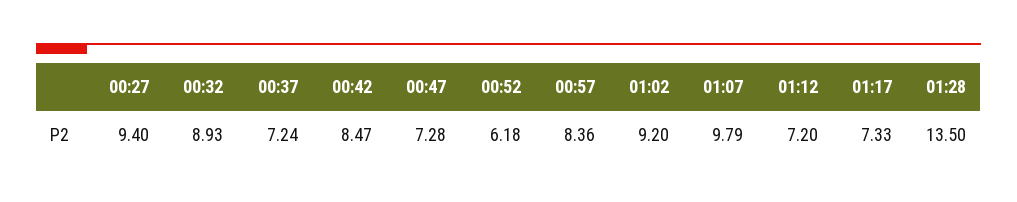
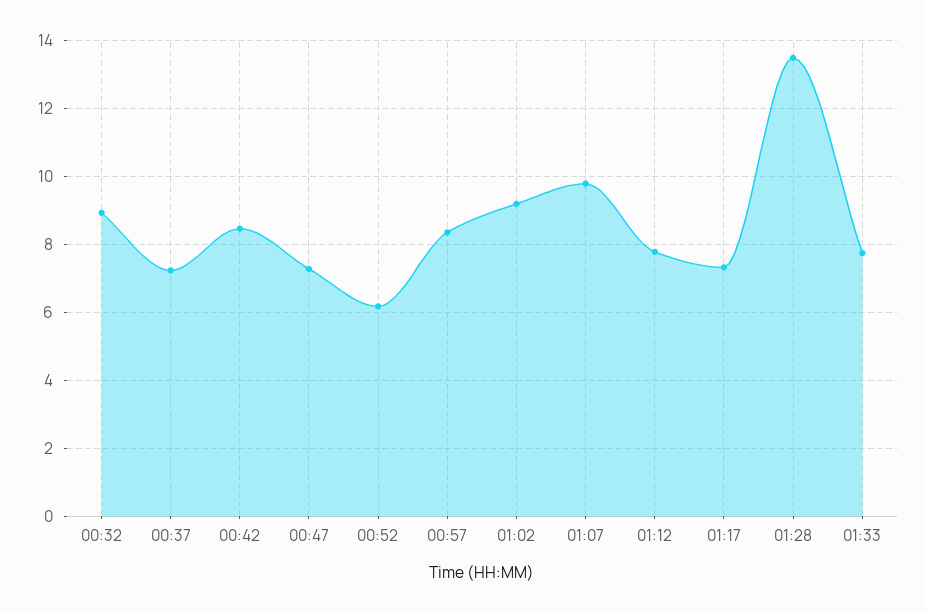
00:27: 9.4 -> none
01:12: 7.2 -> 7.8
01:33: none -> 7.8

